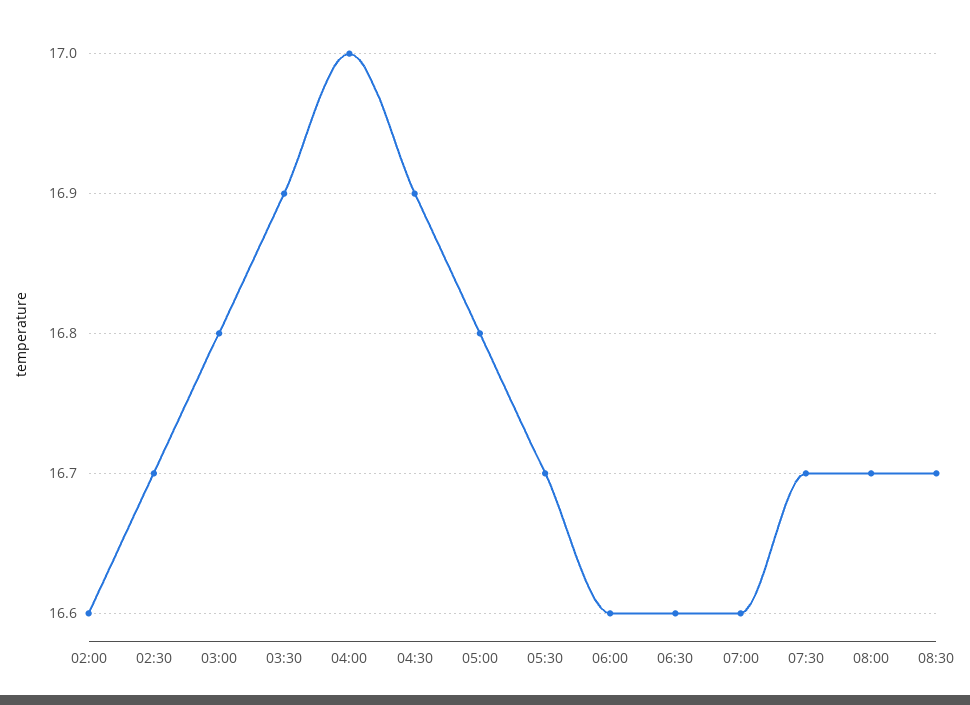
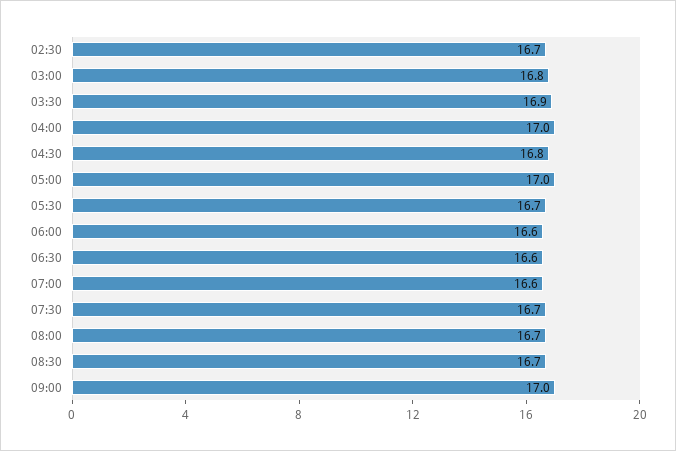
02:00: 16.6 -> none
04:30: 16.9 -> 16.8
05:00: 16.8 -> 17
09:00: none -> 17

